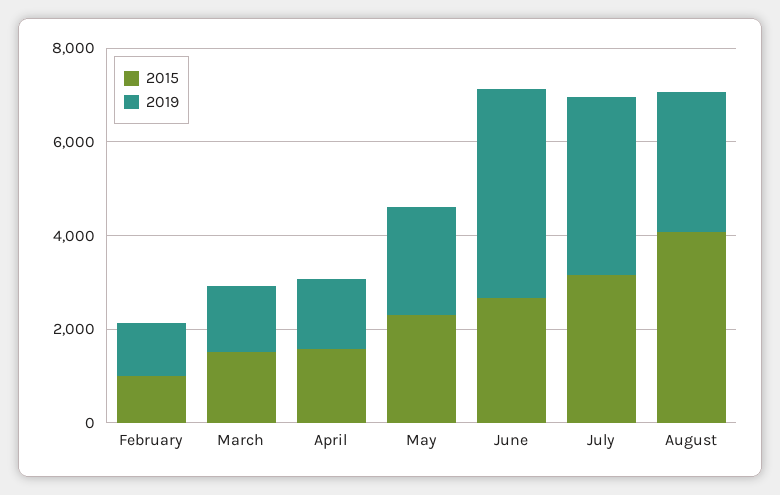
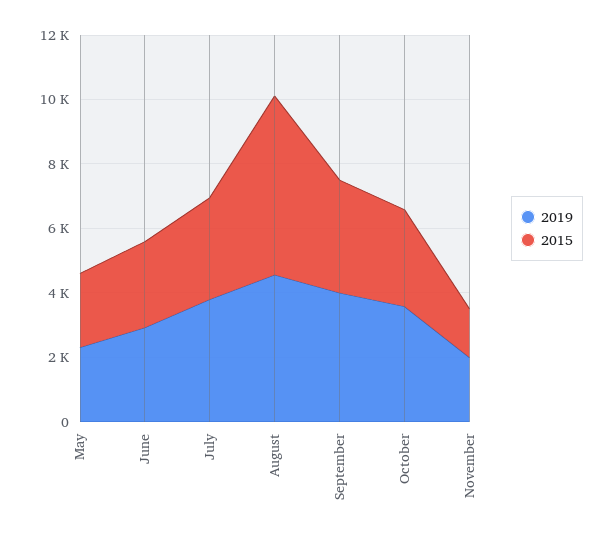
2015, February: 1000 -> none
2019, February: 1000 -> none
2015, March: 1500 -> none
2019, March: 1500 -> none
2015, April: 1500 -> none
2019, April: 1500 -> none
2019, June: 4500 -> 3000
2015, August: 4000 -> 5500
2019, August: 3000 -> 4500
2019, September: none -> 4000
2015, September: none -> 3500
2019, October: none -> 3500
2015, October: none -> 3000
2019, November: none -> 2000
2015, November: none -> 1500

